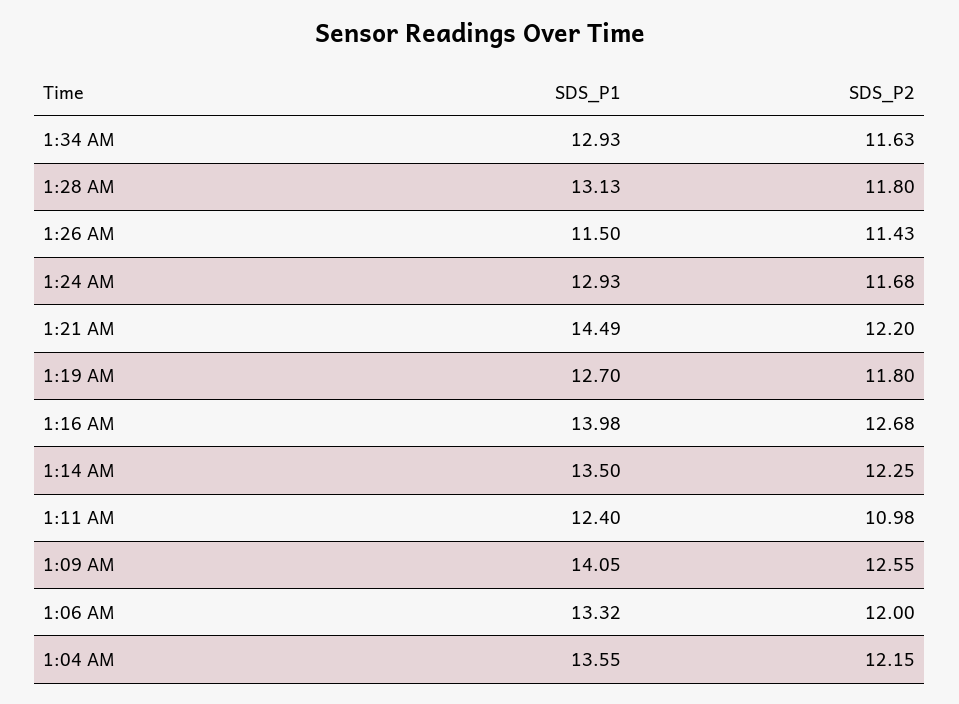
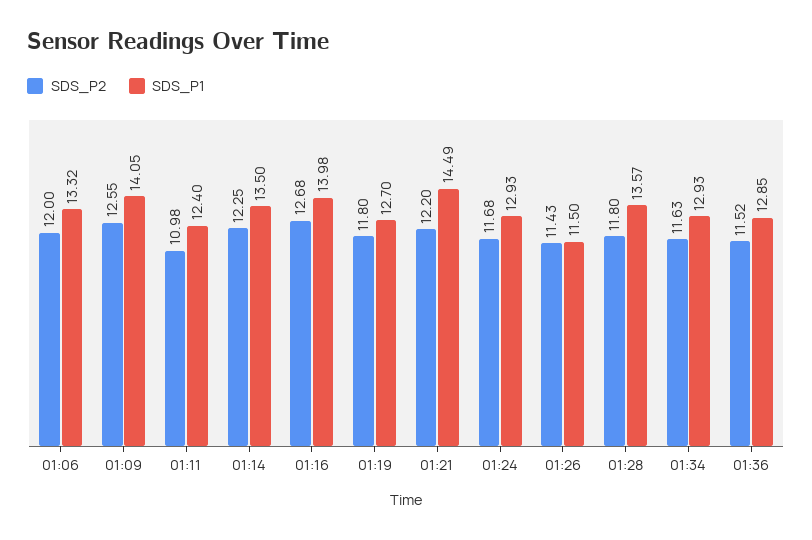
SDS_P1, 1:28 AM: 13.13 -> 13.57
SDS_P1, 1:04 AM: 13.55 -> none
SDS_P2, 1:04 AM: 12.15 -> none
SDS_P2, 01:36: none -> 11.52
SDS_P1, 01:36: none -> 12.85

